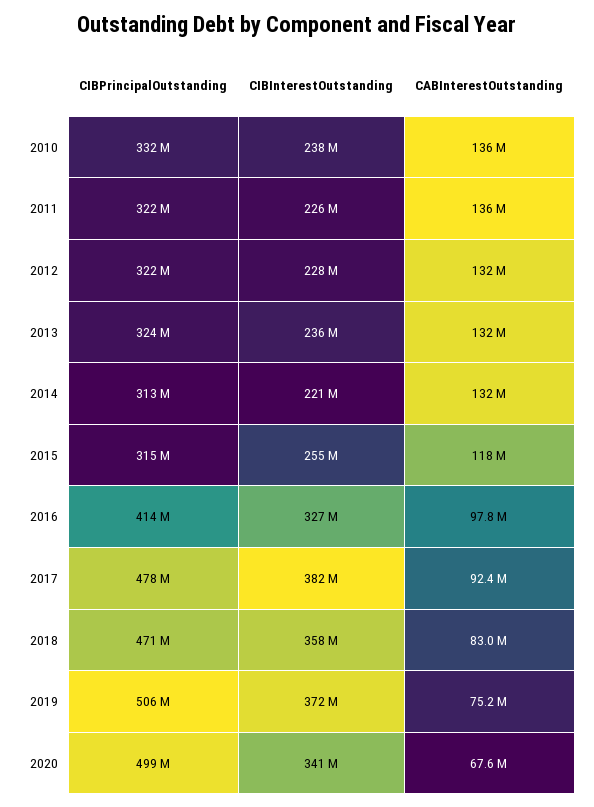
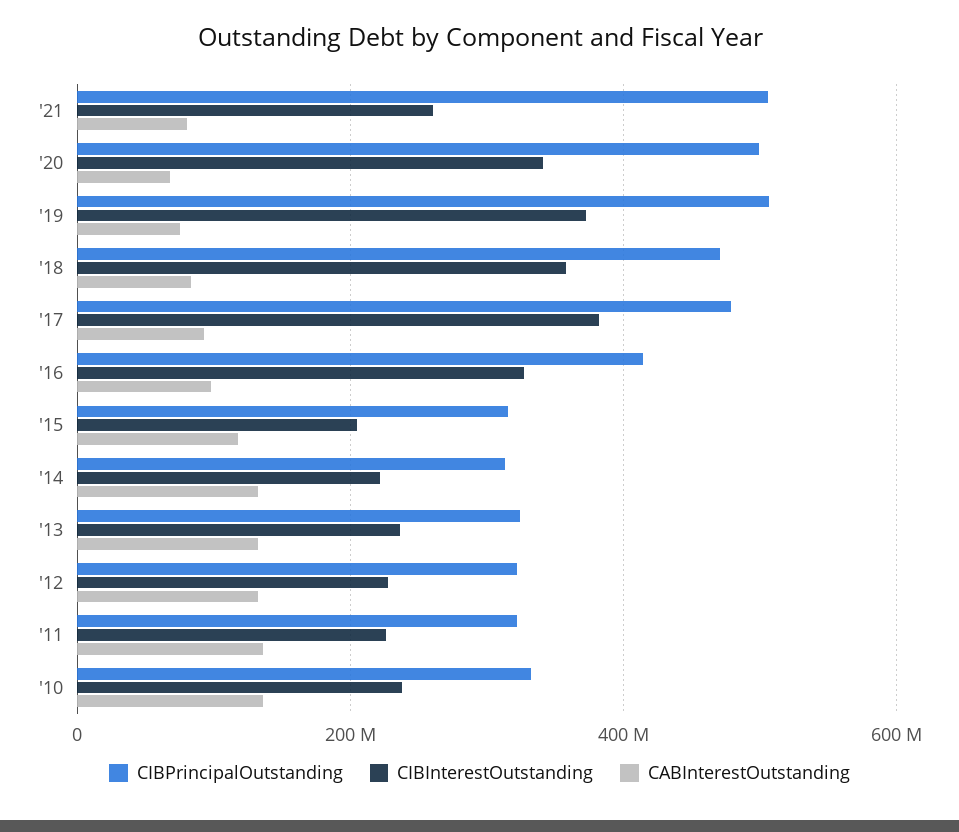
CIBInterestOutstanding, 2015: 255000000 -> 200000000
CIBPrincipalOutstanding, '21: none -> 500000000
CIBInterestOutstanding, '21: none -> 260000000
CABInterestOutstanding, '21: none -> 80000000

